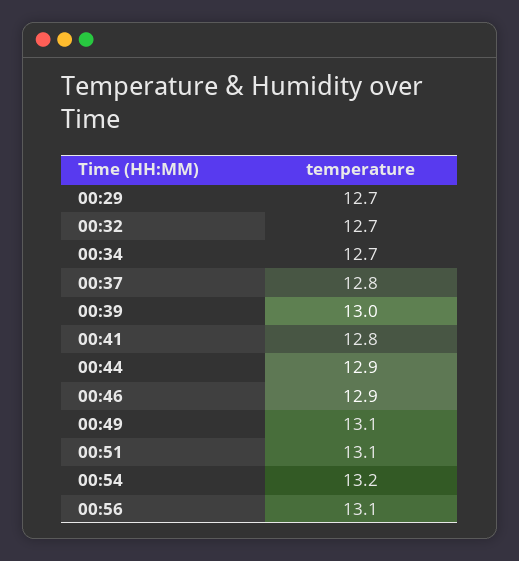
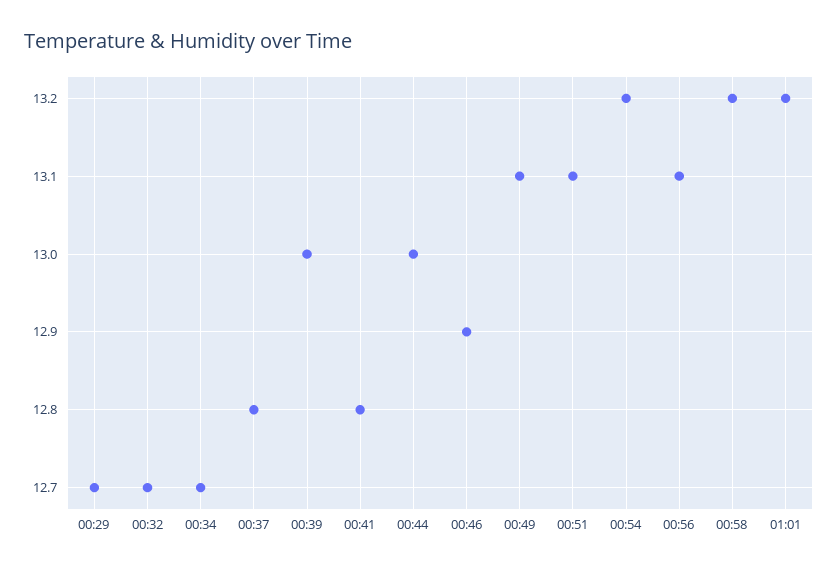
00:44: 12.9 -> 13
00:58: none -> 13.2
01:01: none -> 13.2

